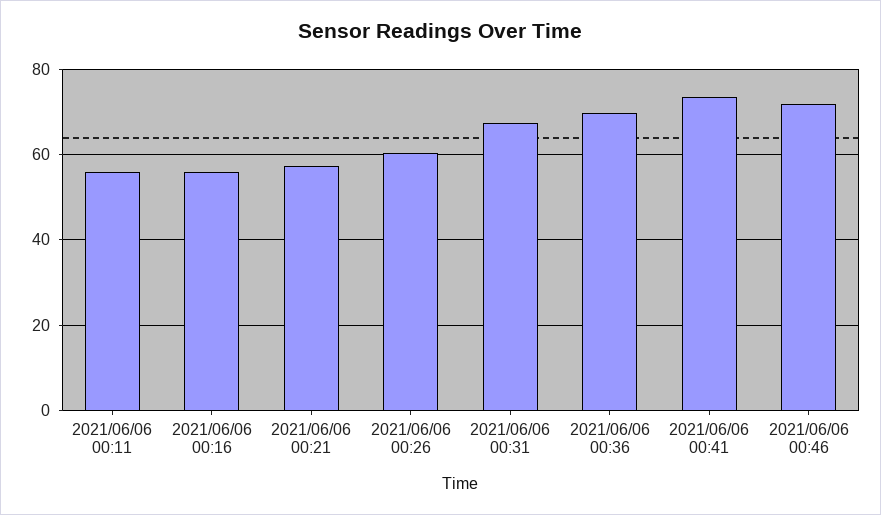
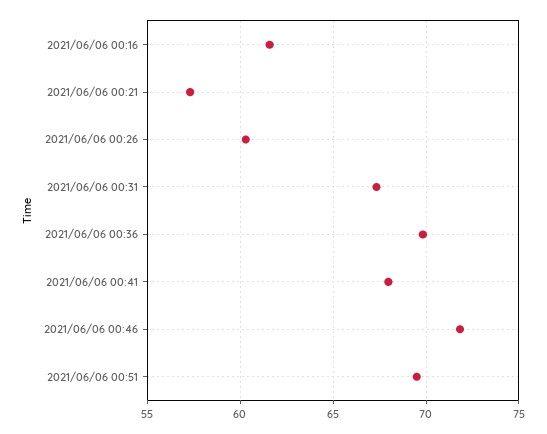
2021/06/06 00:11: 56 -> none
2021/06/06 00:16: 56 -> 61.5
2021/06/06 00:41: 74 -> 68
2021/06/06 00:51: none -> 69.5

